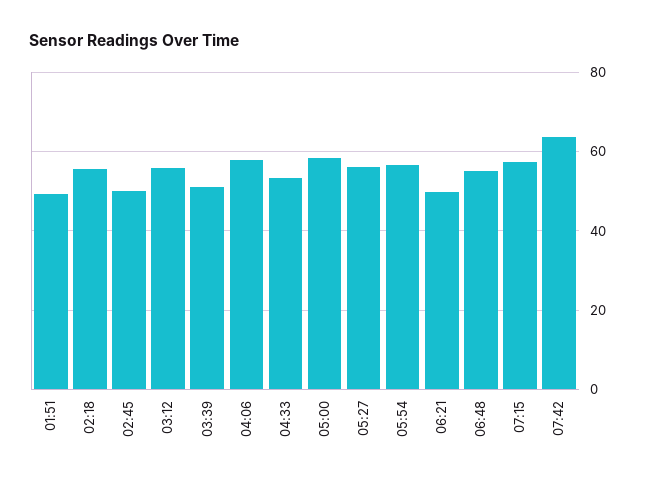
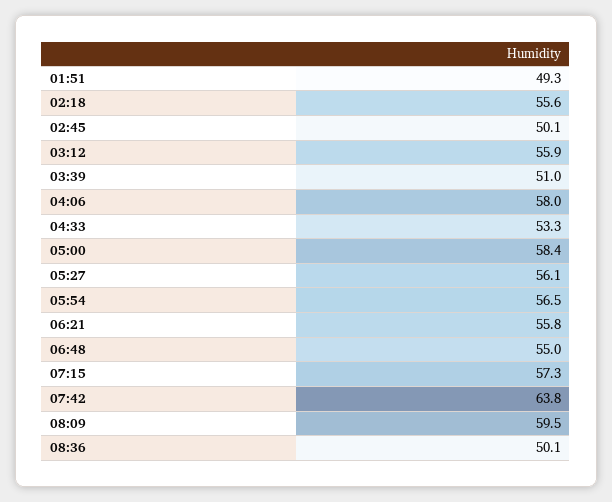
06:21: 50 -> 55.8
08:09: none -> 59.5
08:36: none -> 50.1

